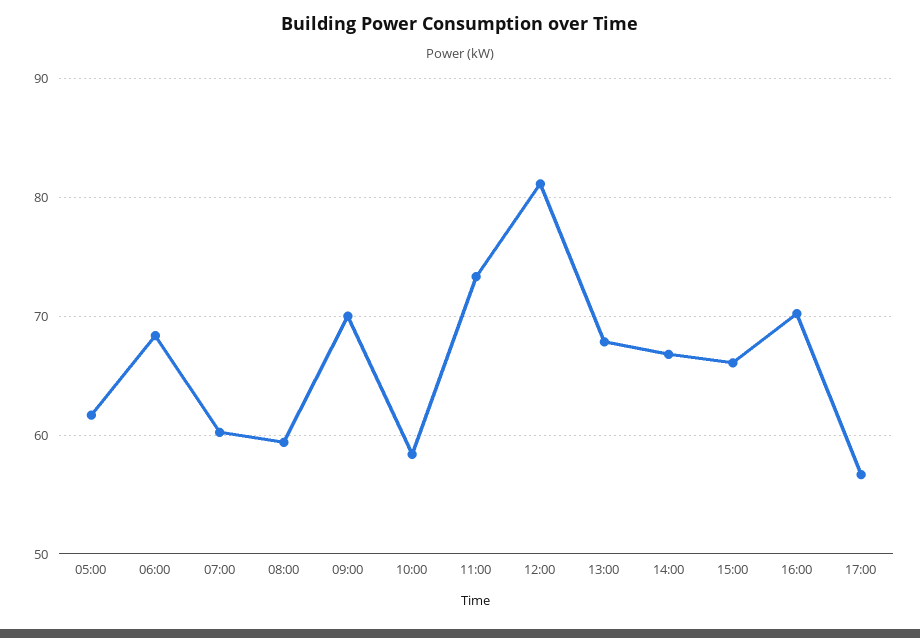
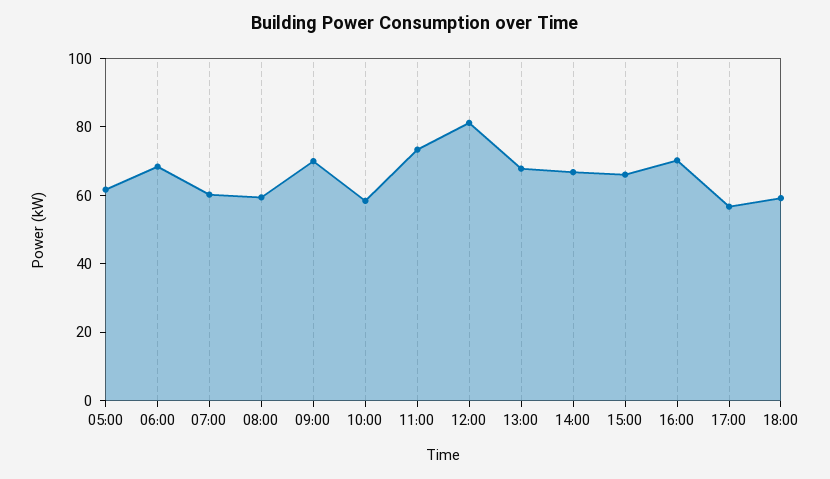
18:00: none -> 60

